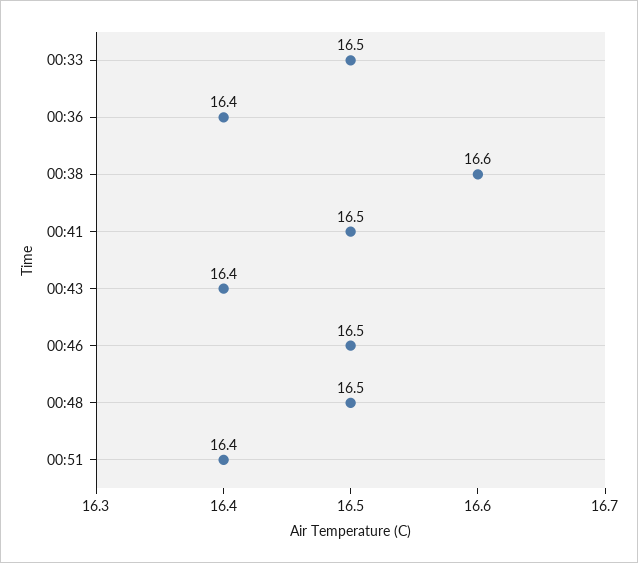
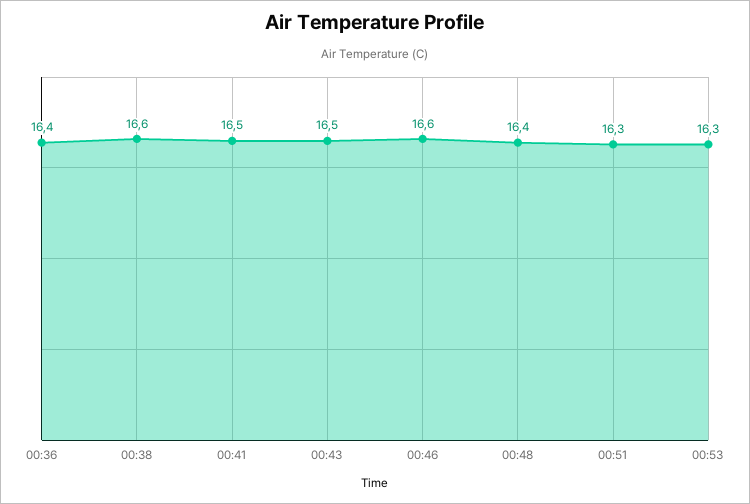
00:33: 16.5 -> none
00:43: 16.4 -> 16.5
00:46: 16.5 -> 16.6
00:48: 16.5 -> 16.4
00:51: 16.4 -> 16.3
00:53: none -> 16.3

